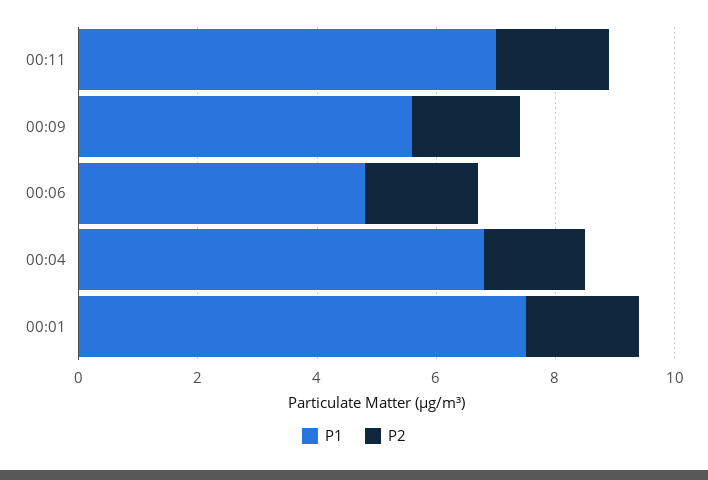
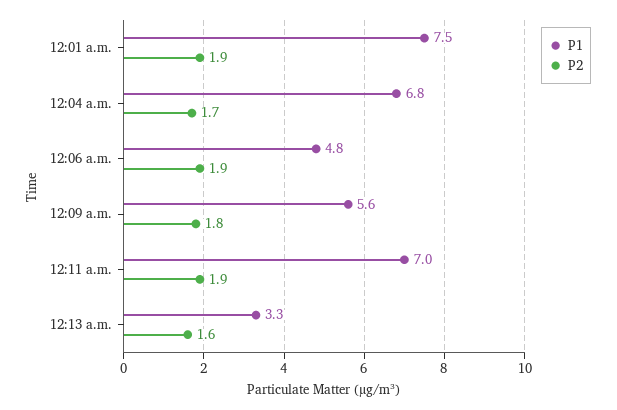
P1, 12:13 a.m.: none -> 3.3
P2, 12:13 a.m.: none -> 1.6

